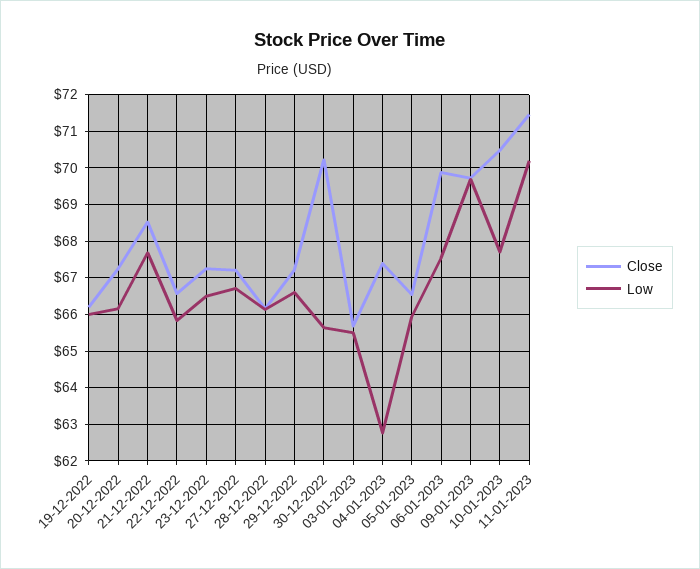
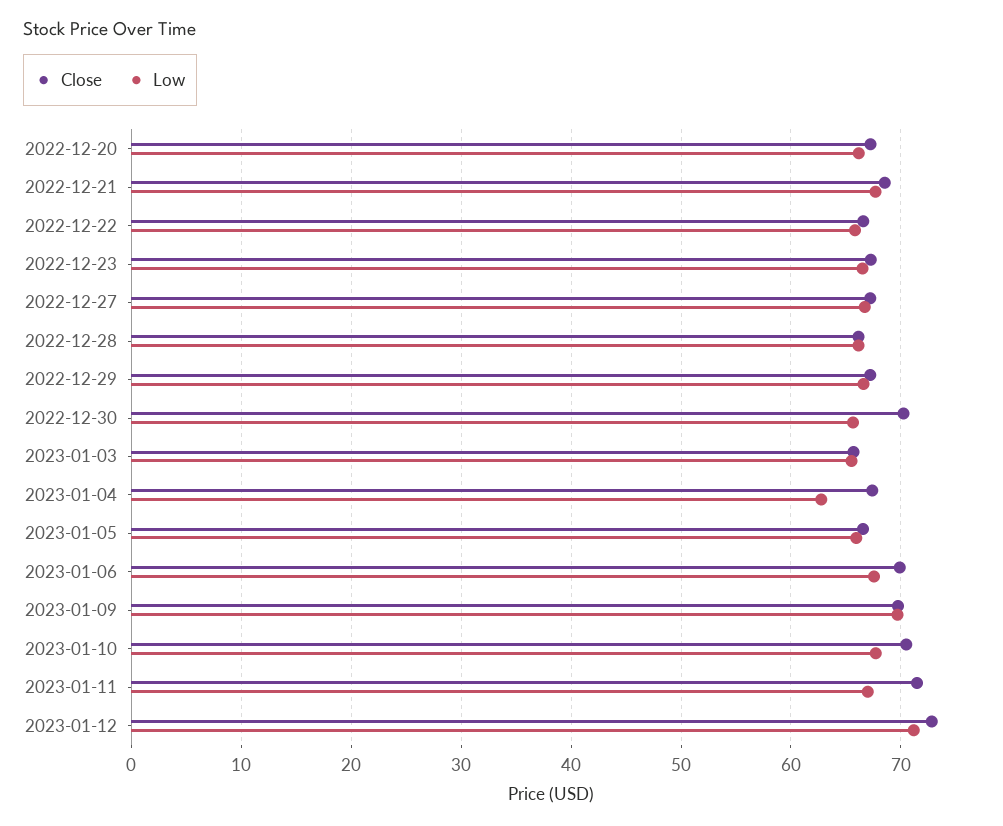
Close, 19-12-2022: 66.2 -> none
Low, 19-12-2022: 66 -> none
Low, 11-01-2023: 70.2 -> 67
Close, 2023-01-12: none -> 73
Low, 2023-01-12: none -> 71

